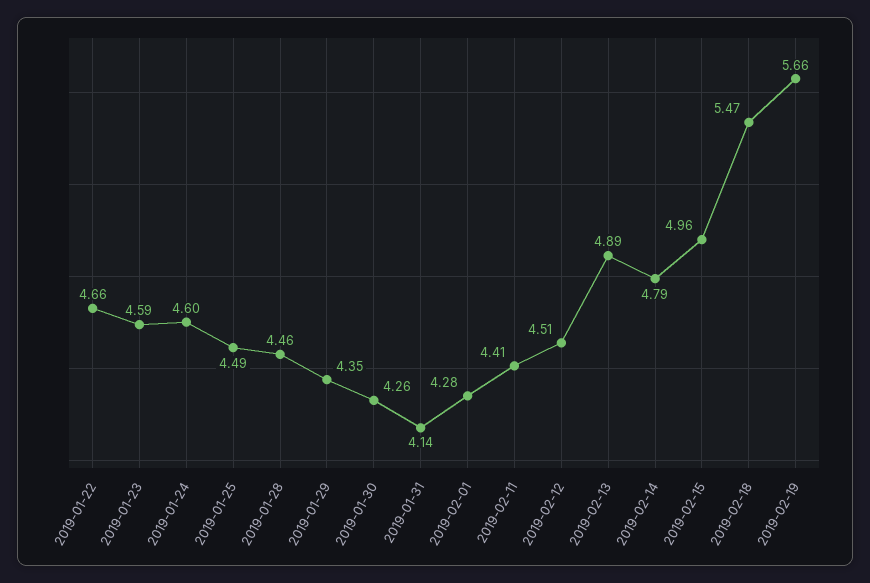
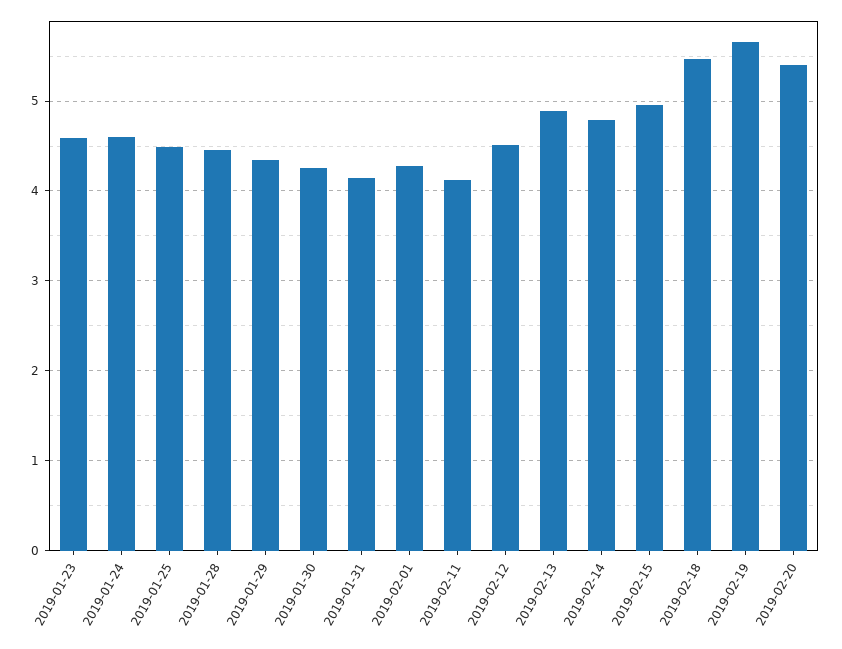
2019-01-22: 4.66 -> none
2019-02-11: 4.41 -> 4.1
2019-02-20: none -> 5.4

